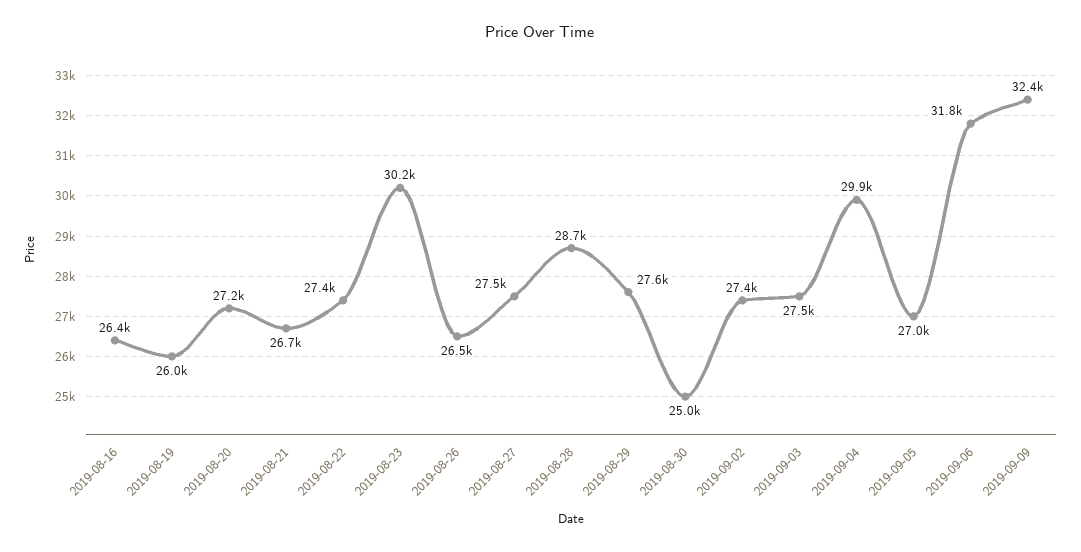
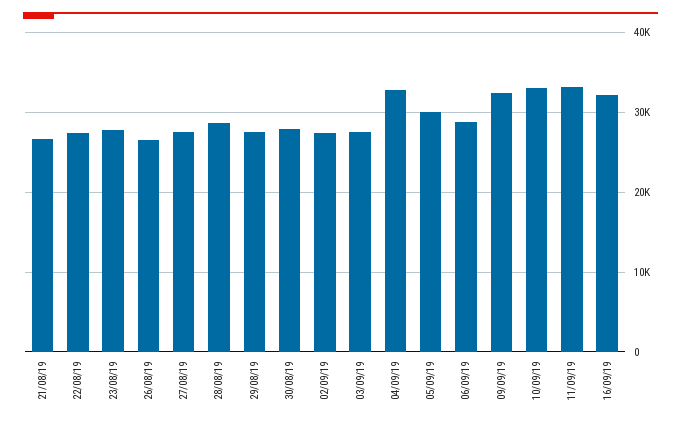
2019-08-16: 26400 -> none
2019-08-19: 26000 -> none
2019-08-20: 27200 -> none
2019-08-23: 30200 -> 28000
2019-08-30: 25000 -> 28000
2019-09-04: 29900 -> 33000
2019-09-05: 27000 -> 30000
2019-09-06: 31800 -> 29000
10/09/19: none -> 33000
11/09/19: none -> 33000
16/09/19: none -> 32000

